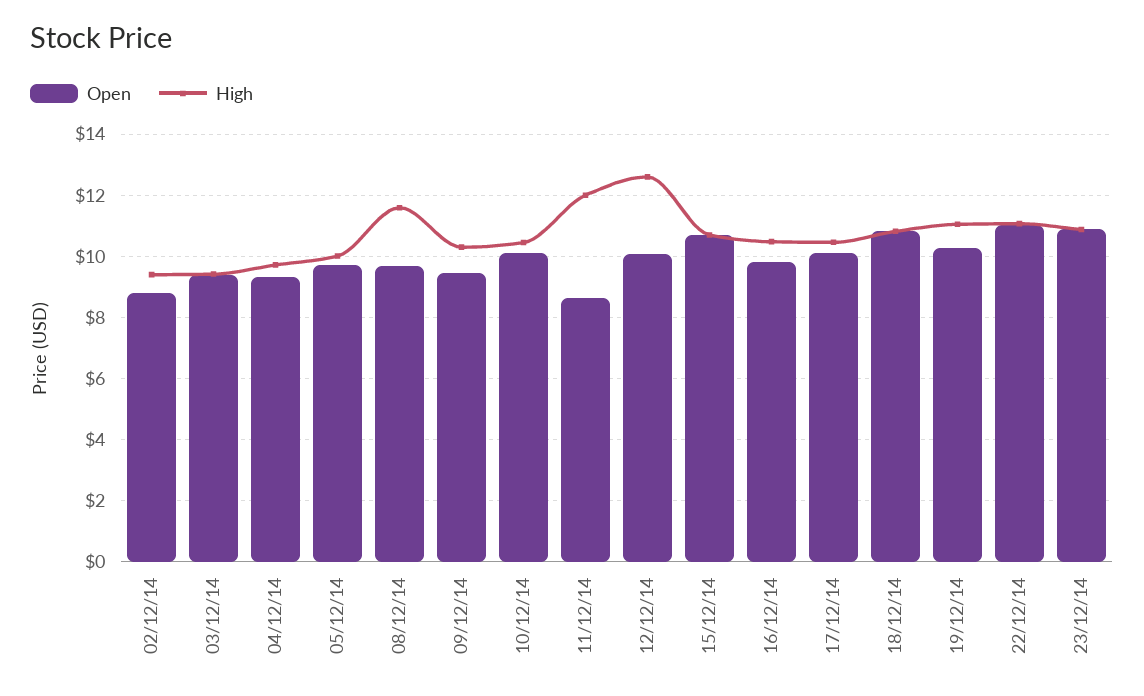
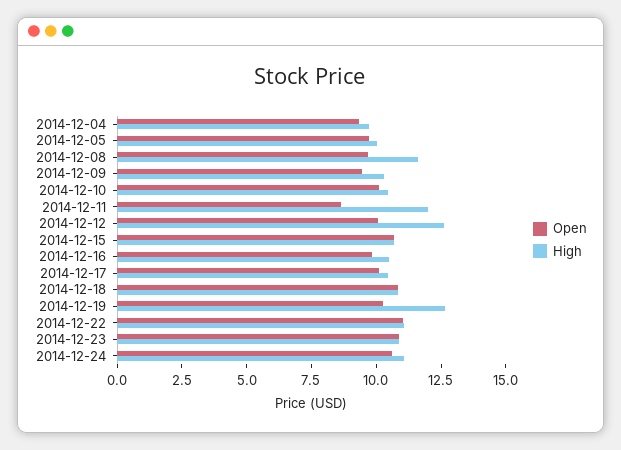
Open, 02/12/14: 8.8 -> none
High, 02/12/14: 9.4 -> none
Open, 03/12/14: 9.4 -> none
High, 03/12/14: 9.4 -> none
High, 19/12/14: 11 -> 12.5
Open, 2014-12-24: none -> 10.5
High, 2014-12-24: none -> 11

